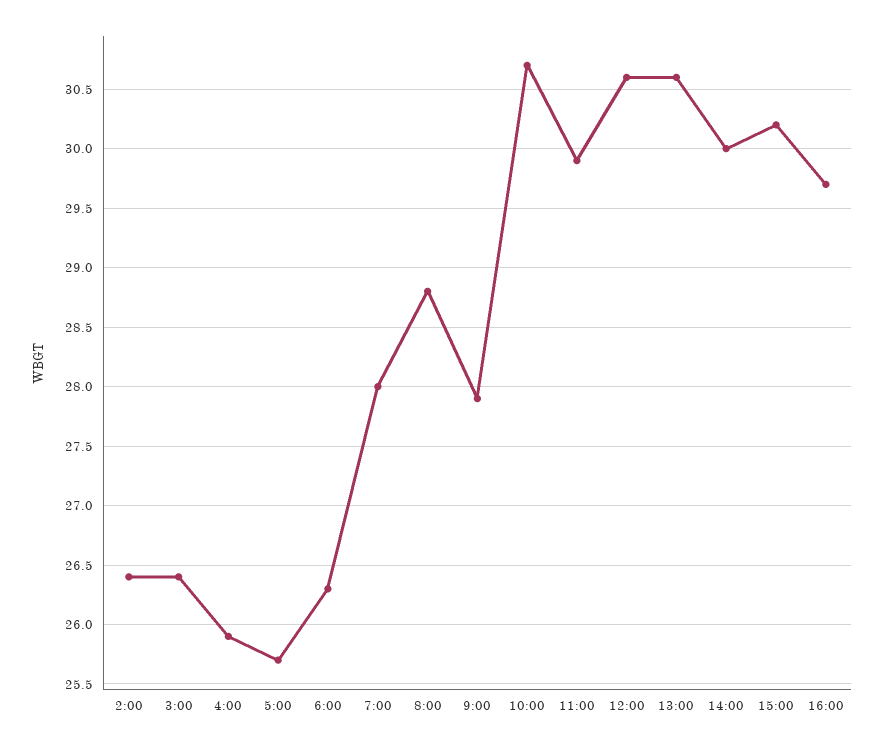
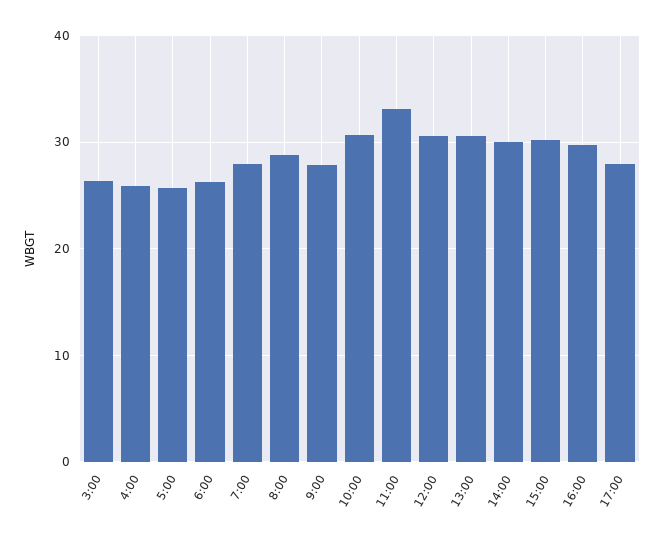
2:00: 26.4 -> none
11:00: 29.9 -> 33
17:00: none -> 28

